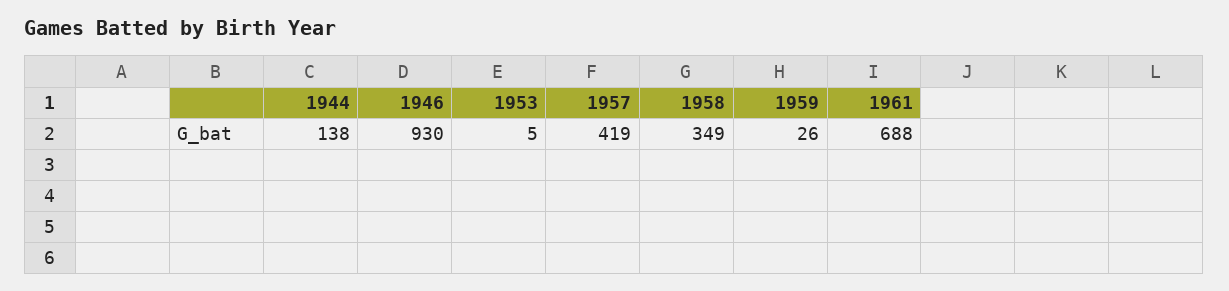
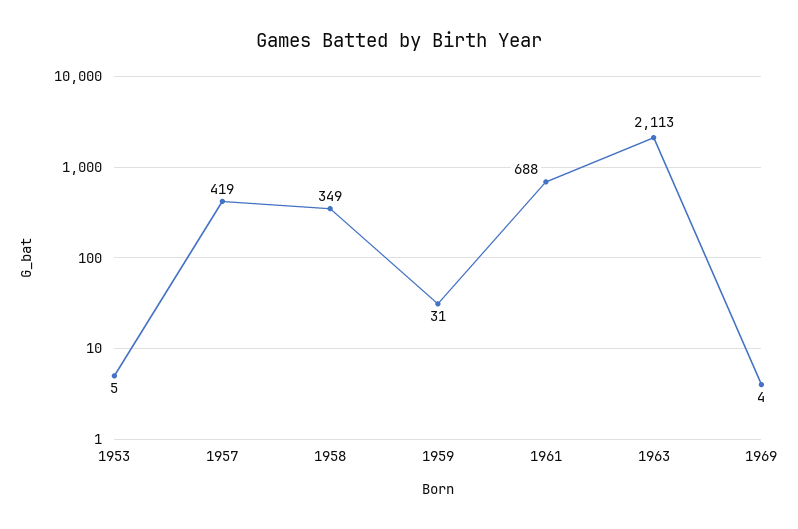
1944: 138 -> none
1946: 930 -> none
1959: 26 -> 31
1963: none -> 2113
1969: none -> 4

